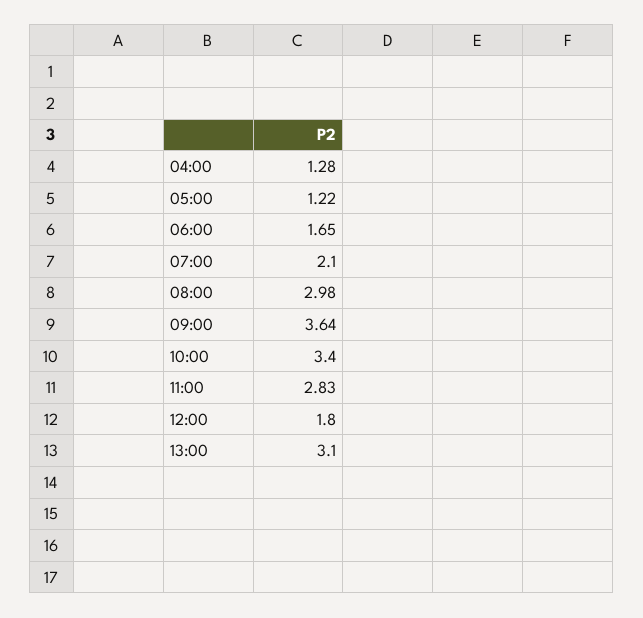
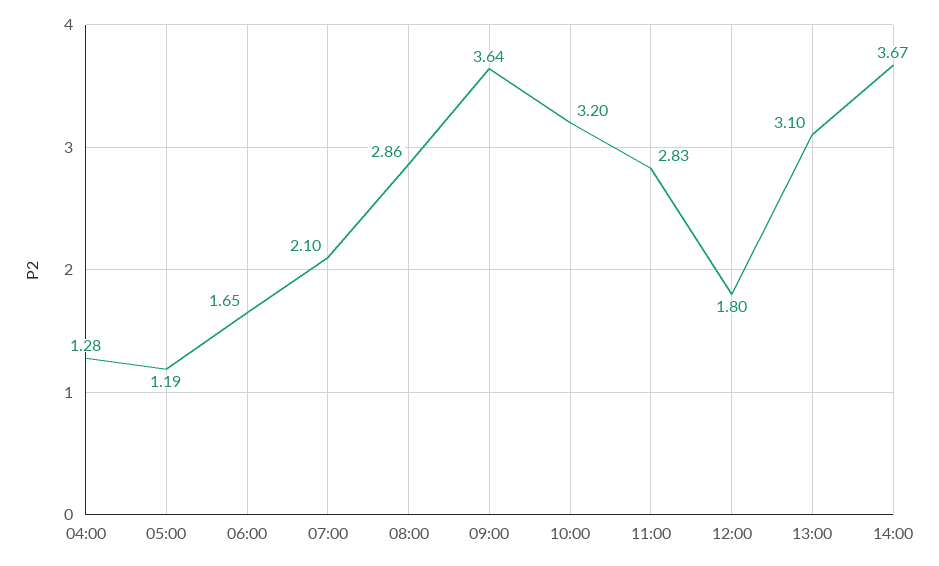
05:00: 1.22 -> 1.19
08:00: 2.98 -> 2.86
10:00: 3.4 -> 3.2
14:00: none -> 3.67

